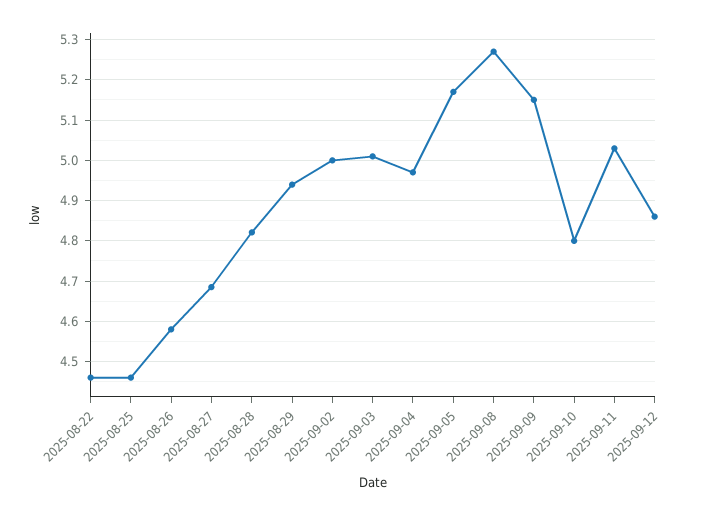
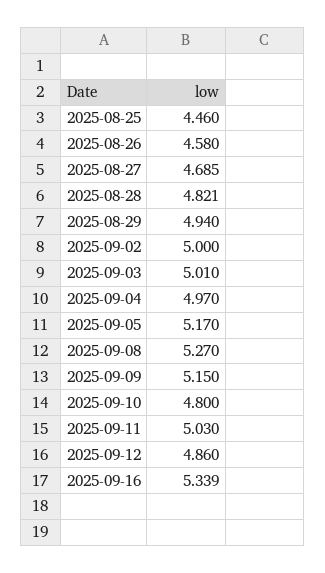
2025-08-22: 4.46 -> none
2025-09-16: none -> 5.339

